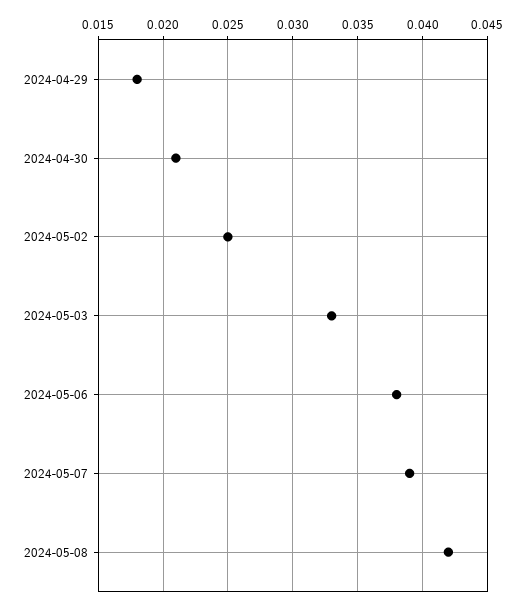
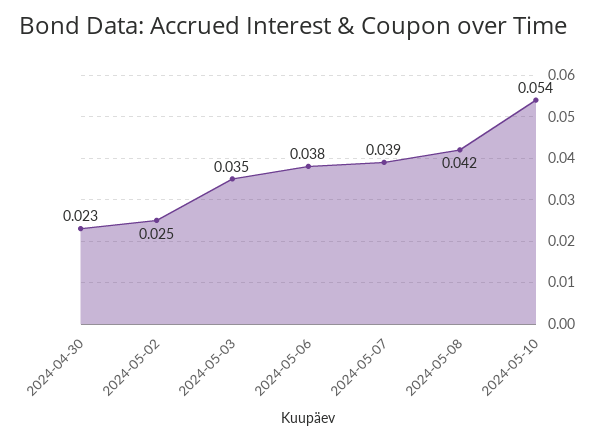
2024-04-29: 0.018 -> none
2024-04-30: 0.021 -> 0.023
2024-05-03: 0.033 -> 0.035
2024-05-10: none -> 0.054

